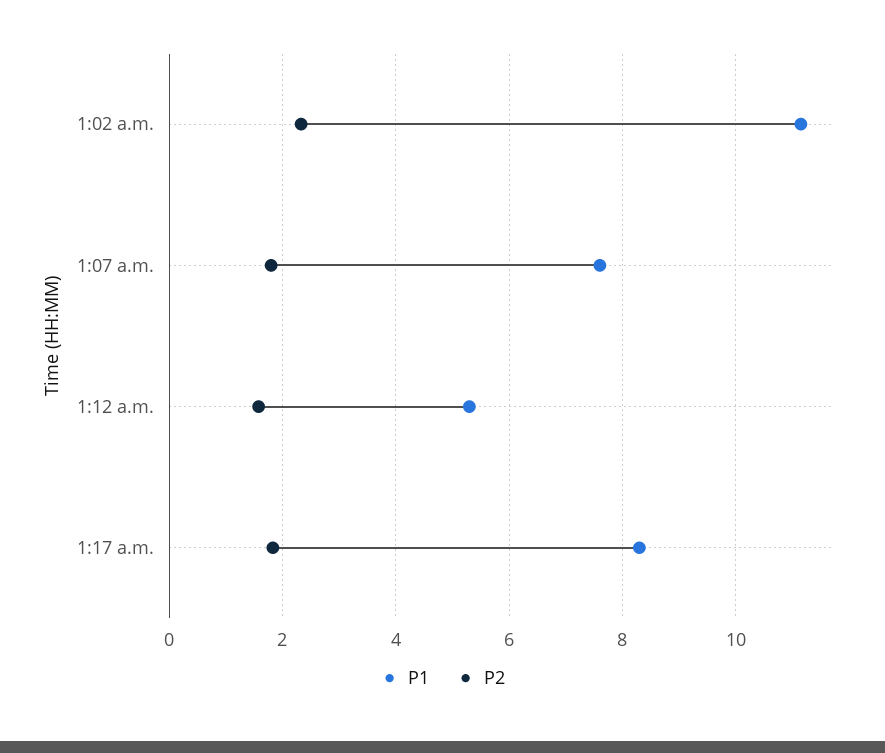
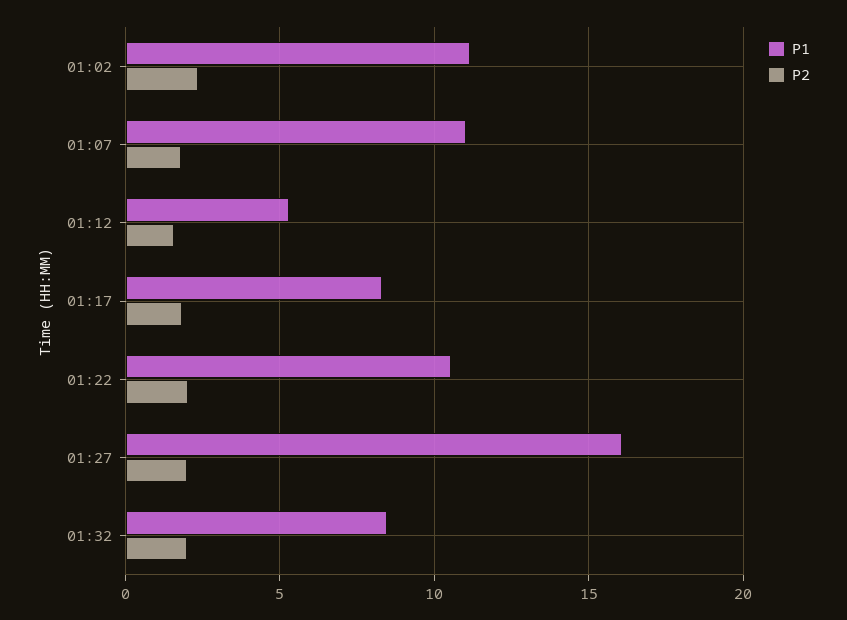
P1, 1:07 a.m.: 7.6 -> 11
P1, 01:22: none -> 10.5
P2, 01:22: none -> 2
P1, 01:27: none -> 16
P2, 01:27: none -> 2
P1, 01:32: none -> 8.5
P2, 01:32: none -> 2

